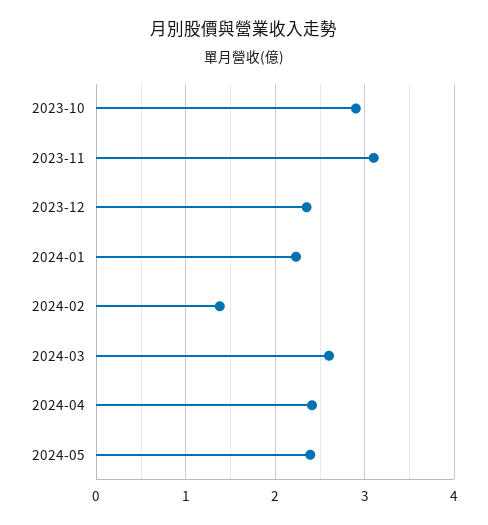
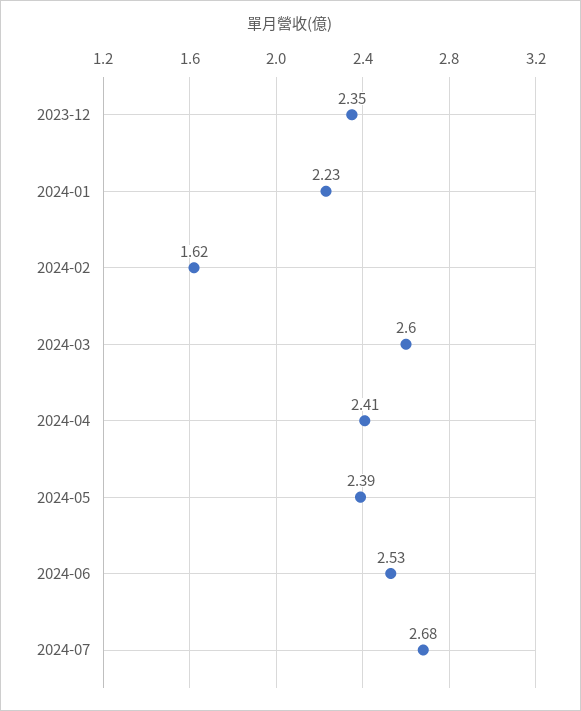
2023-10: 2.9 -> none
2023-11: 3.1 -> none
2024-02: 1.4 -> 1.62
2024-06: none -> 2.53
2024-07: none -> 2.68

